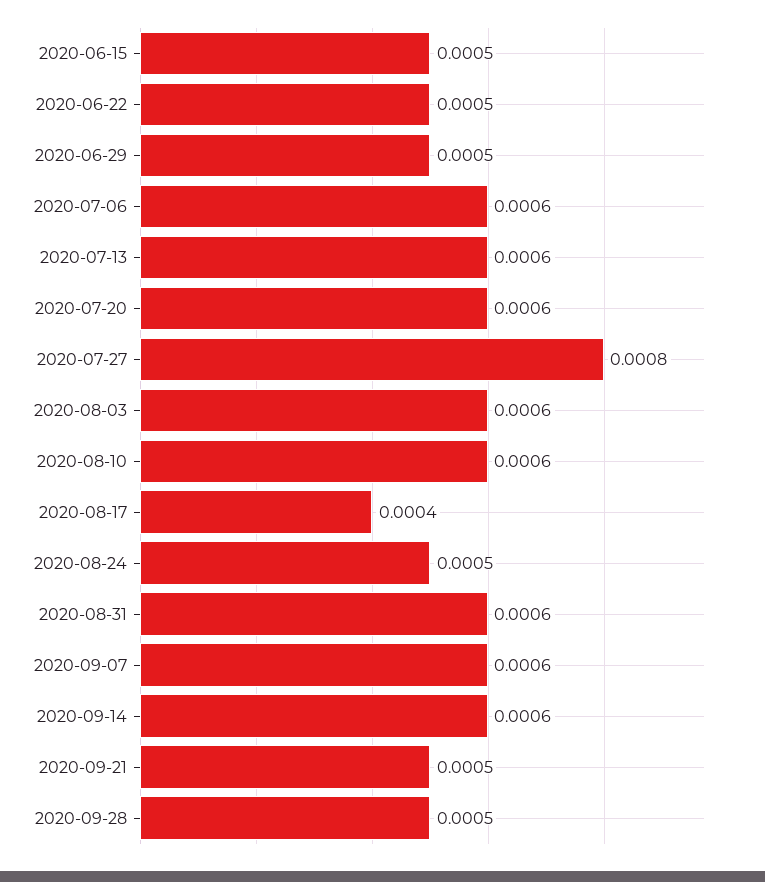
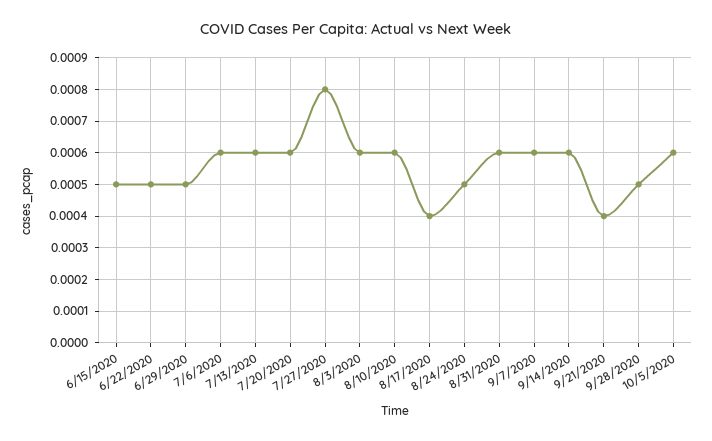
2020-09-21: 0.0005 -> 0.0004
10/5/2020: none -> 0.0006

